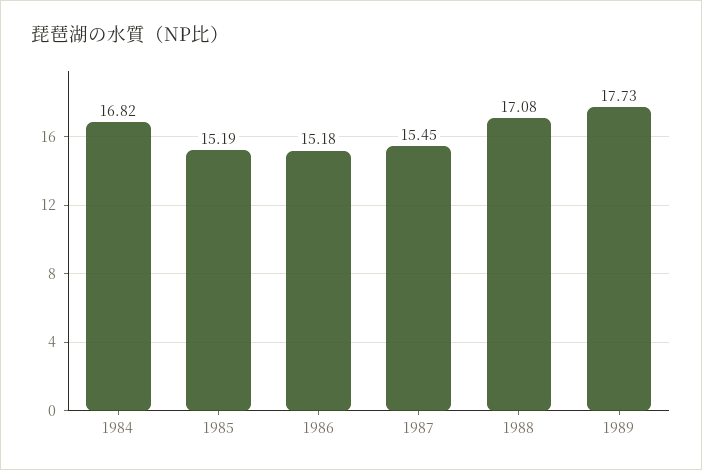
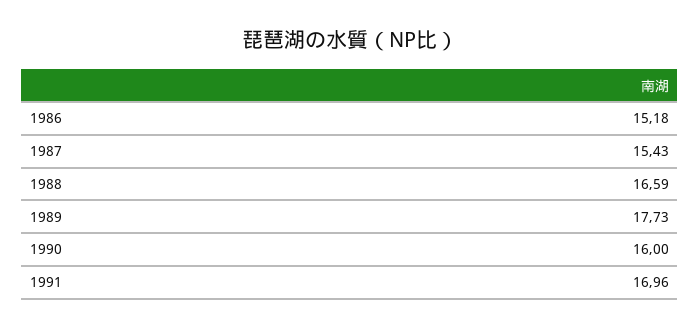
1984: 16.82 -> none
1985: 15.19 -> none
1987: 15.45 -> 15.43
1988: 17.08 -> 16.59
1990: none -> 16
1991: none -> 16.96

